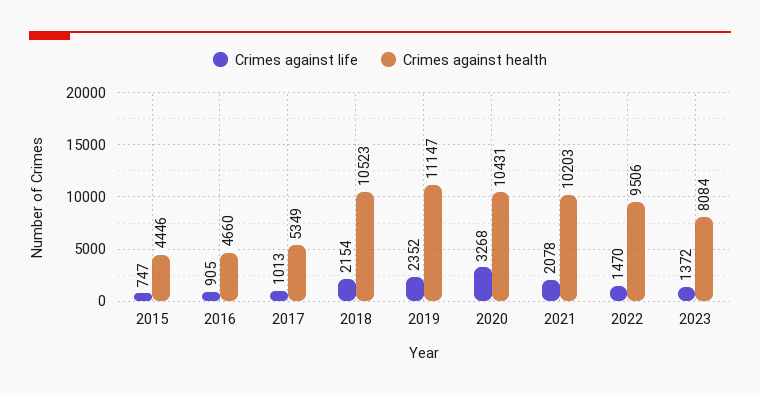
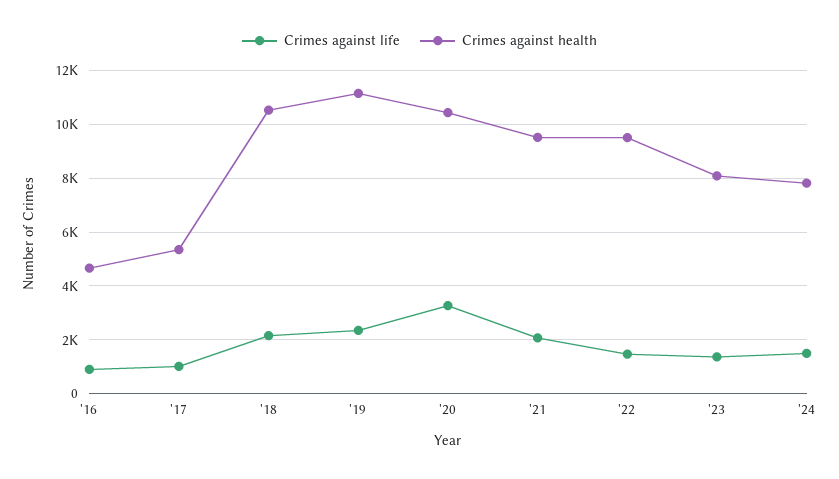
Crimes against life, 2015: 747 -> none
Crimes against health, 2015: 4446 -> none
Crimes against health, 2021: 10203 -> 9500
Crimes against life, '24: none -> 1500
Crimes against health, '24: none -> 7750

